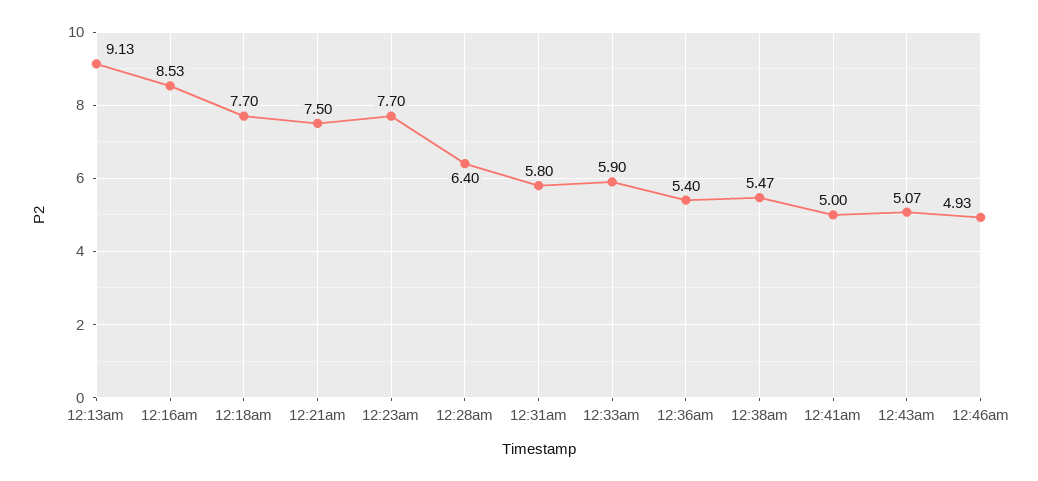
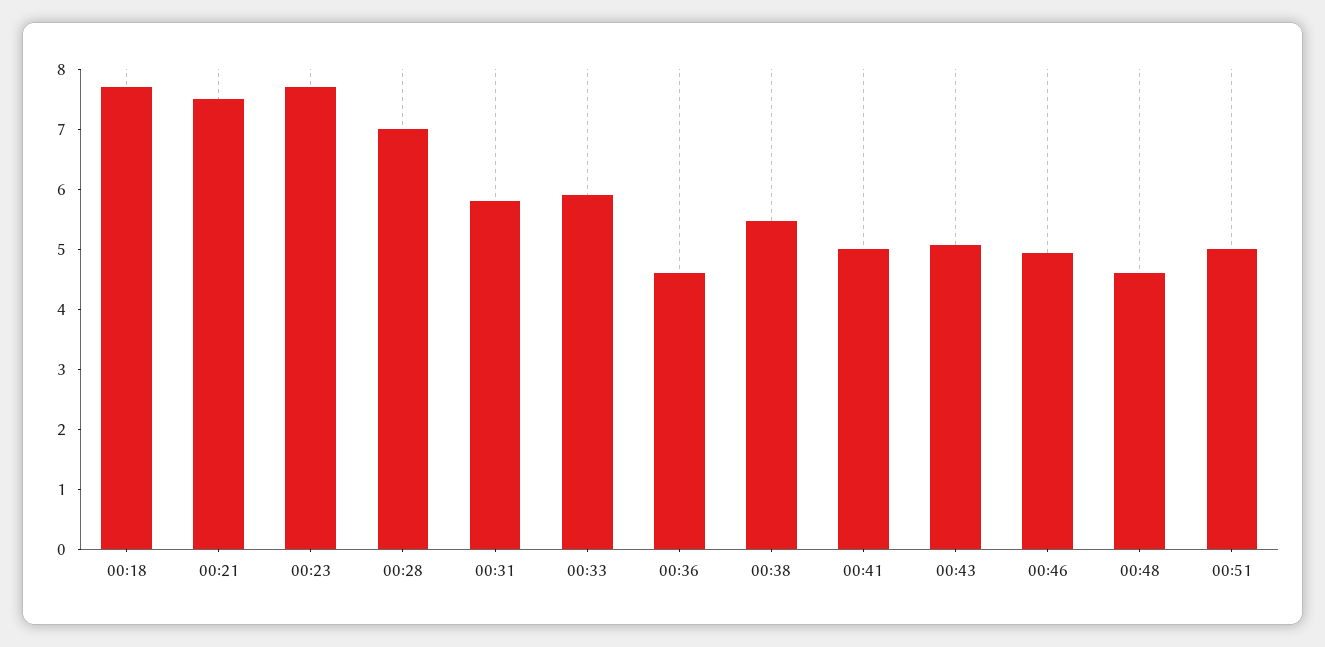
12:13am: 9.13 -> none
12:16am: 8.53 -> none
12:28am: 6.4 -> 7
12:36am: 5.4 -> 4.6
00:48: none -> 4.6
00:51: none -> 5

